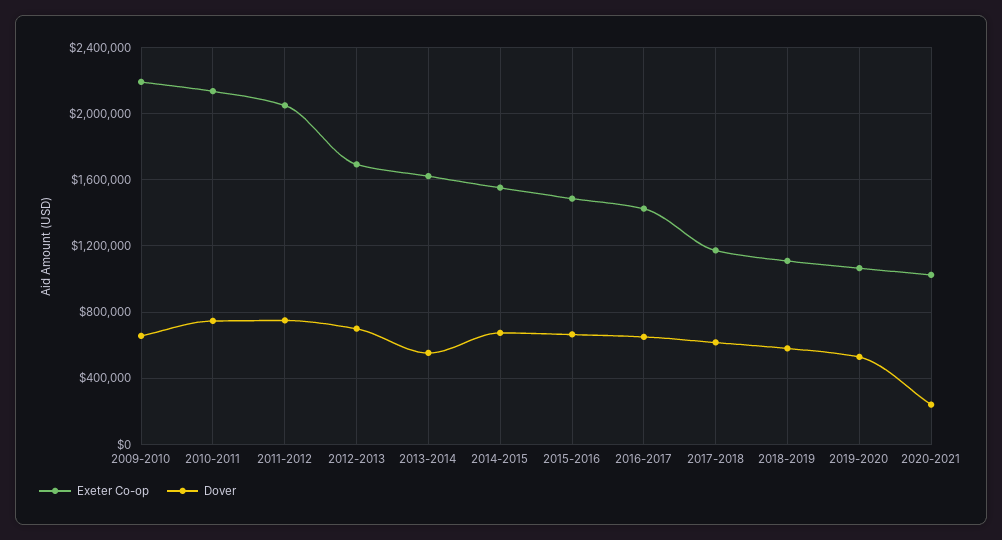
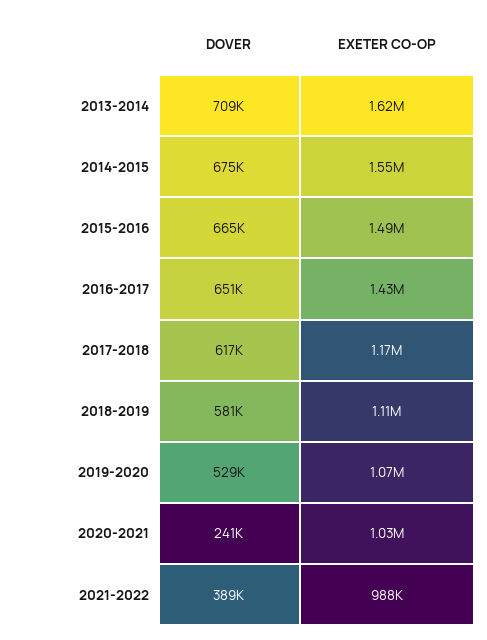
Exeter Co-op, 2009-2010: 2200000 -> none
Dover, 2009-2010: 650000 -> none
Exeter Co-op, 2010-2011: 2150000 -> none
Dover, 2010-2011: 750000 -> none
Exeter Co-op, 2011-2012: 2050000 -> none
Dover, 2011-2012: 750000 -> none
Exeter Co-op, 2012-2013: 1700000 -> none
Dover, 2012-2013: 700000 -> none
Dover, 2013-2014: 550000 -> 709000
Dover, 2021-2022: none -> 389000
Exeter Co-op, 2021-2022: none -> 988000

